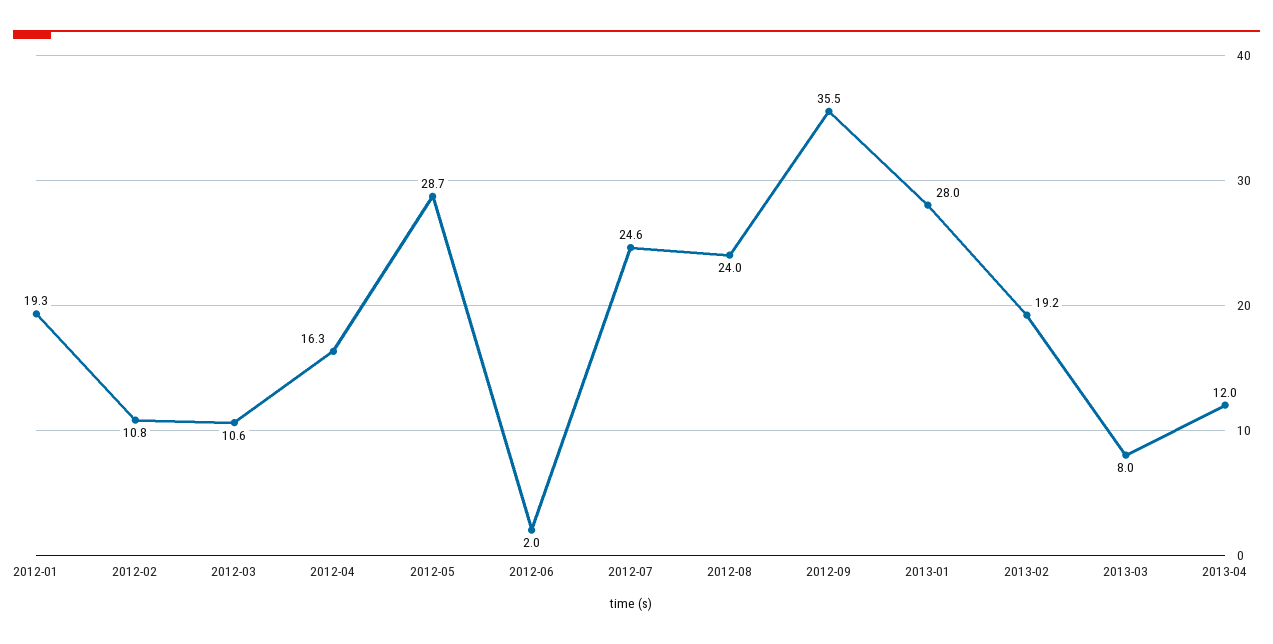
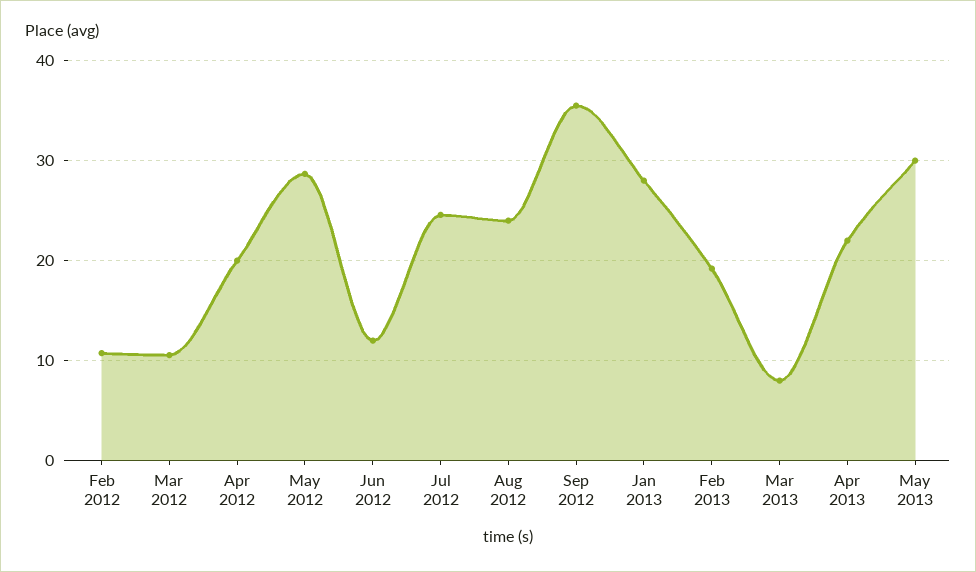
2012-01: 19.3 -> none
2012-04: 16.3 -> 20
2012-06: 2 -> 12
2013-04: 12 -> 22
May 2013: none -> 30

